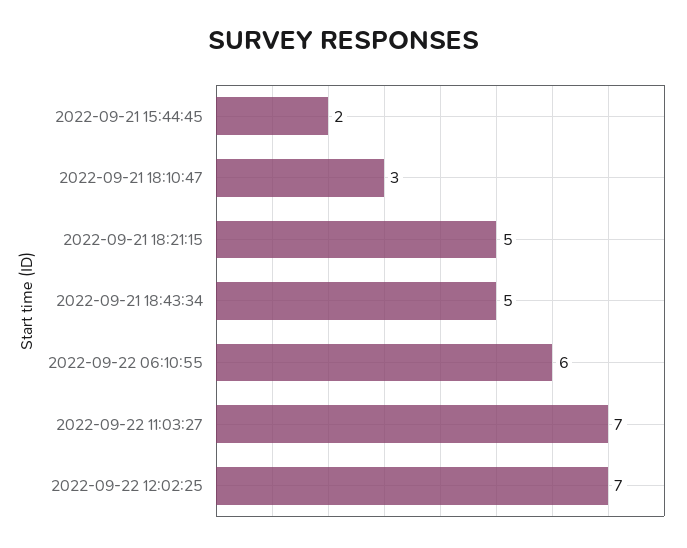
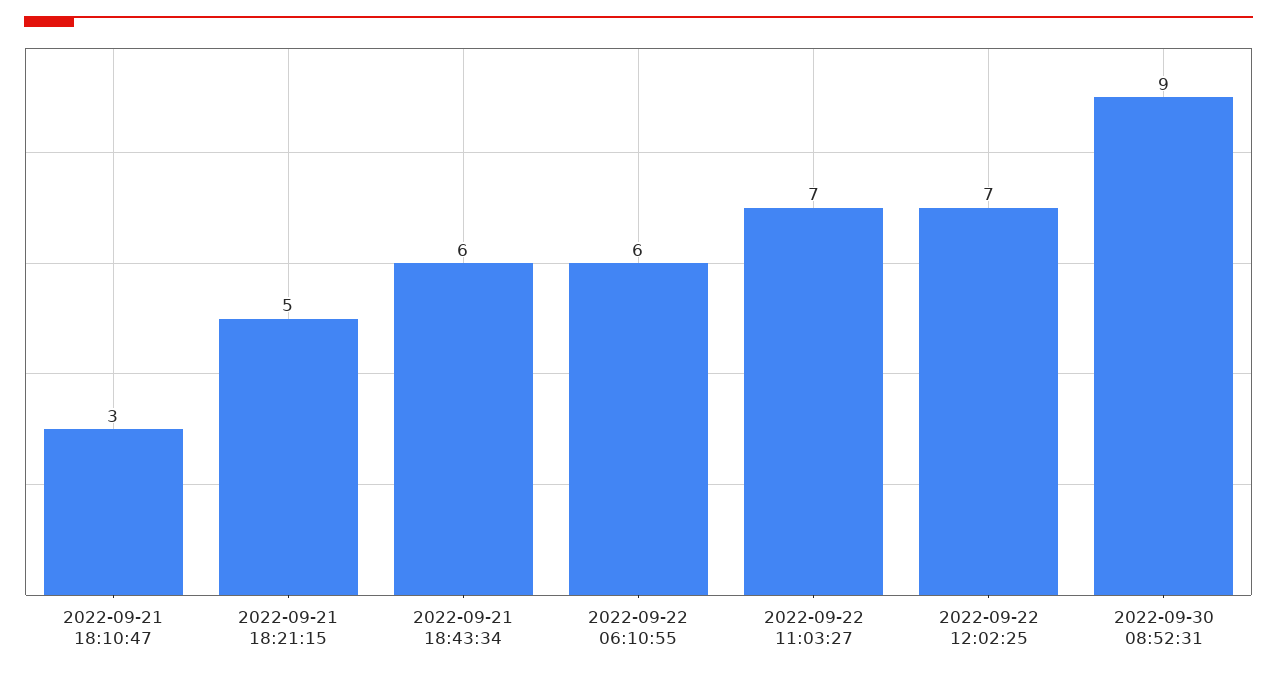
2022-09-21 15:44:45: 2 -> none
2022-09-21 18:43:34: 5 -> 6
2022-09-30 08:52:31: none -> 9

